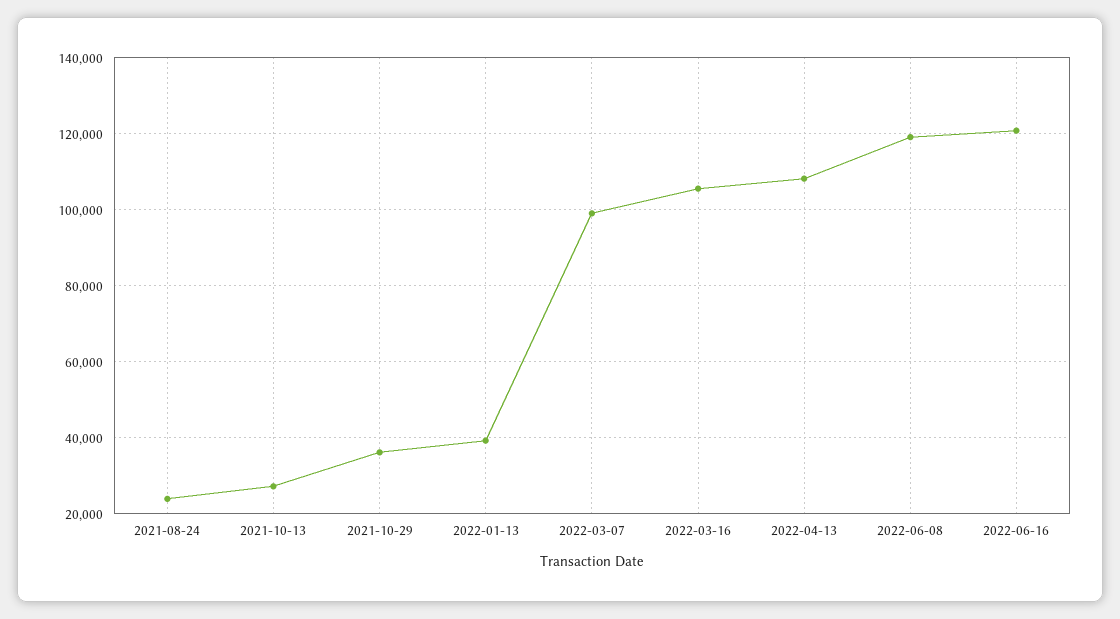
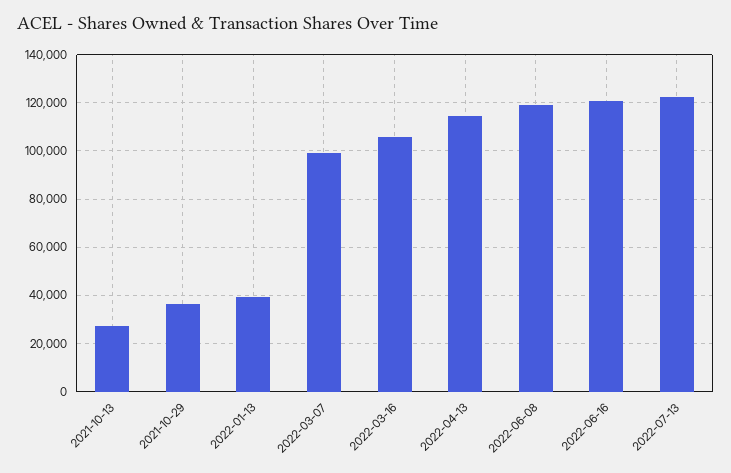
2021-08-24: 24000 -> none
2022-04-13: 108000 -> 115000
2022-07-13: none -> 122500

